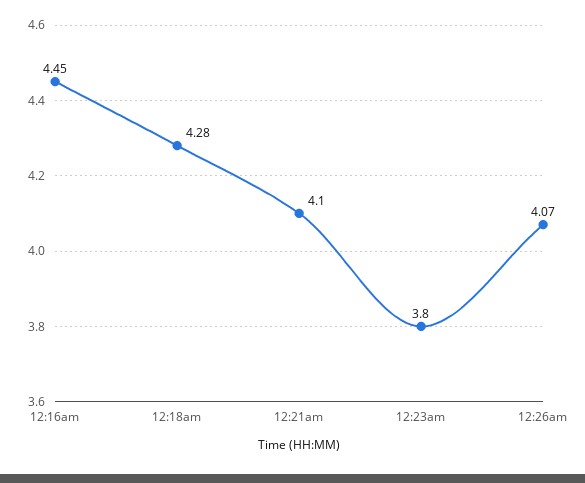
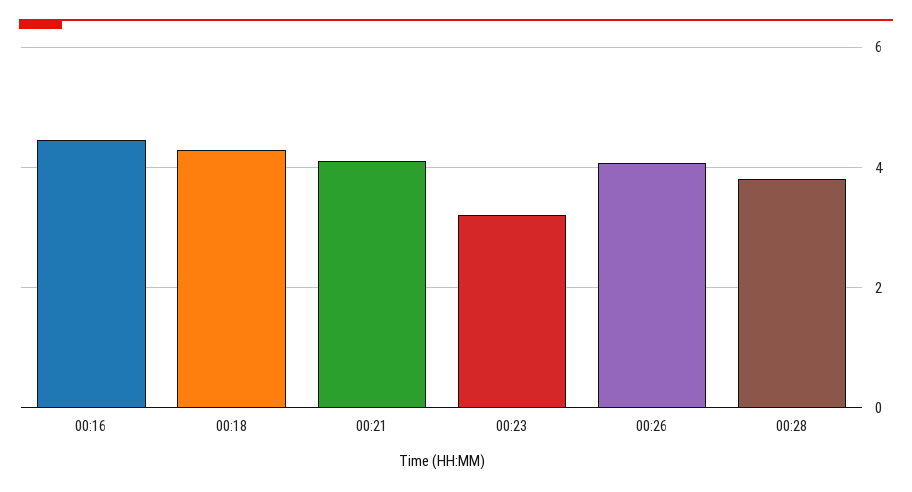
12:23am: 3.8 -> 3.2
00:28: none -> 3.8

